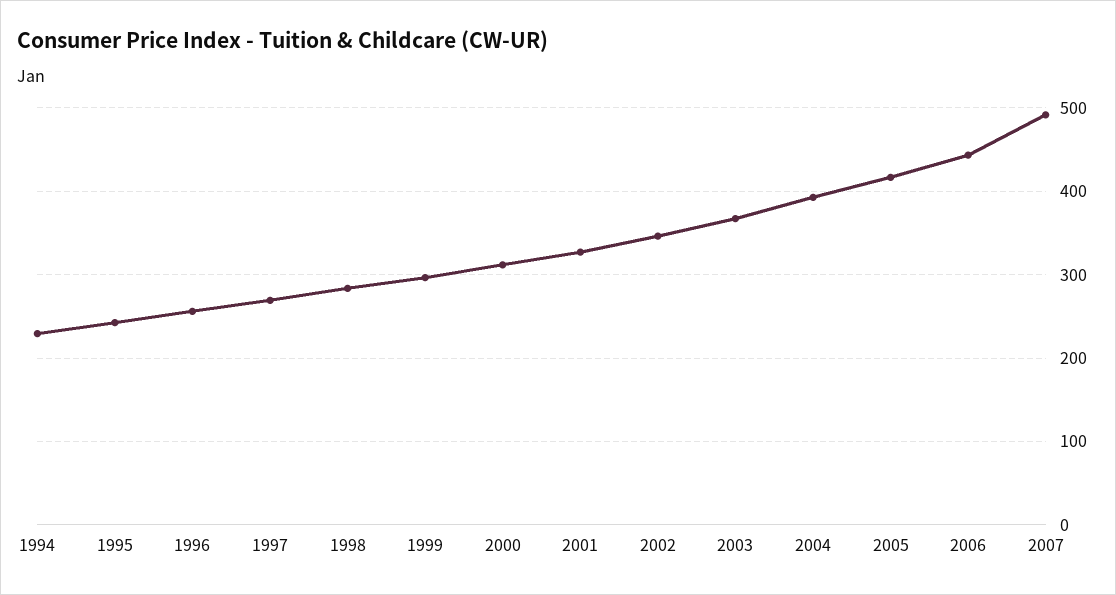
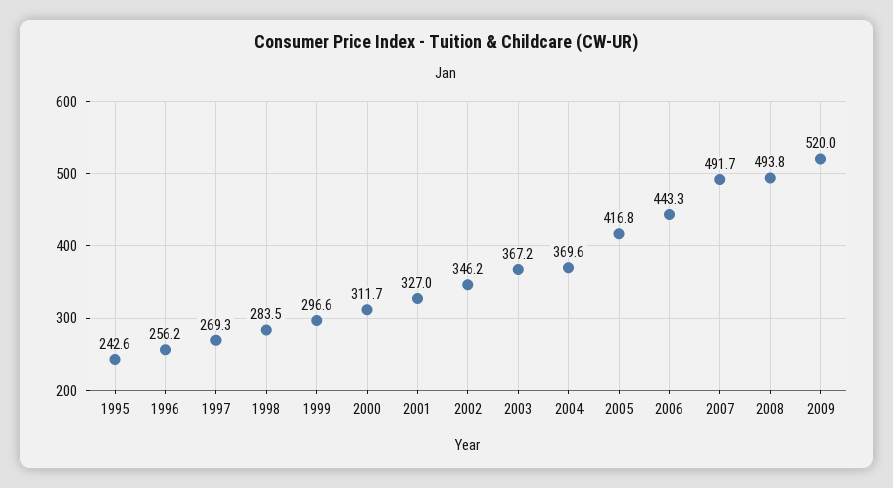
1994: 230 -> none
2004: 390 -> 369.6
2008: none -> 493.8
2009: none -> 520

